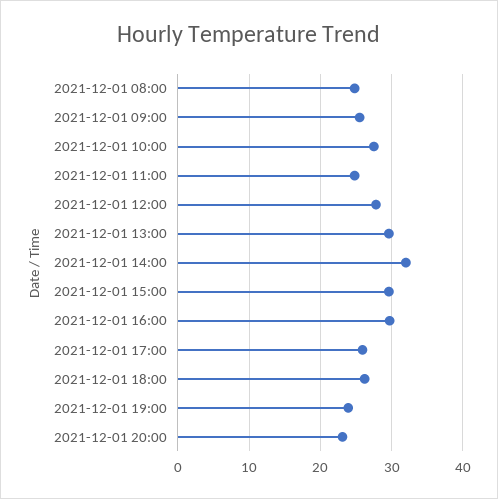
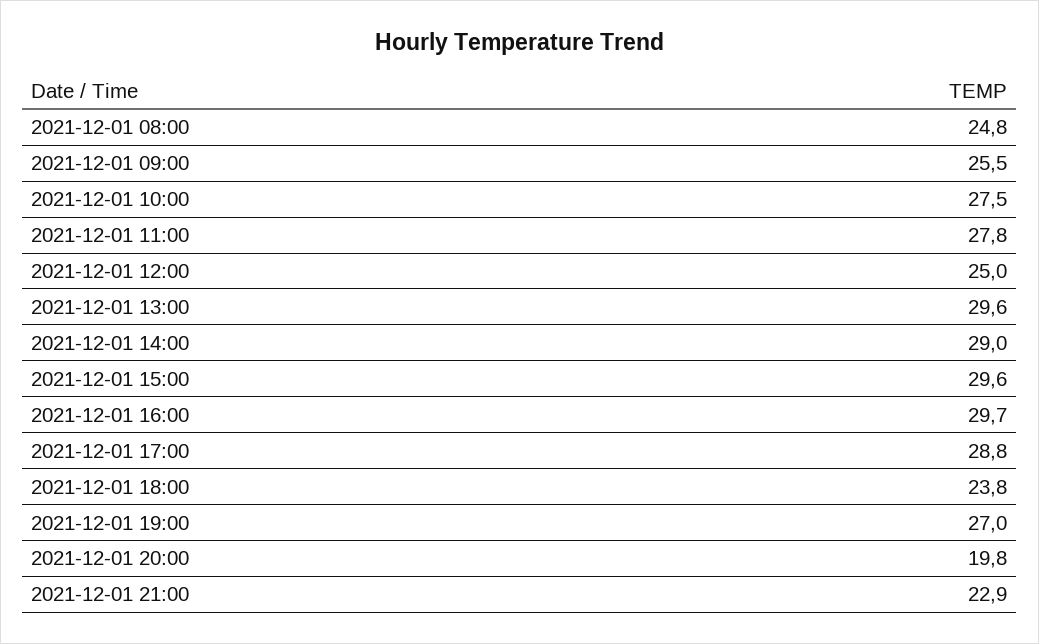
2021-12-01 11:00: 25 -> 27.8
2021-12-01 12:00: 28 -> 25
2021-12-01 14:00: 32 -> 29
2021-12-01 17:00: 26 -> 28.8
2021-12-01 18:00: 26 -> 23.8
2021-12-01 19:00: 24 -> 27
2021-12-01 20:00: 23 -> 19.8
2021-12-01 21:00: none -> 22.9

